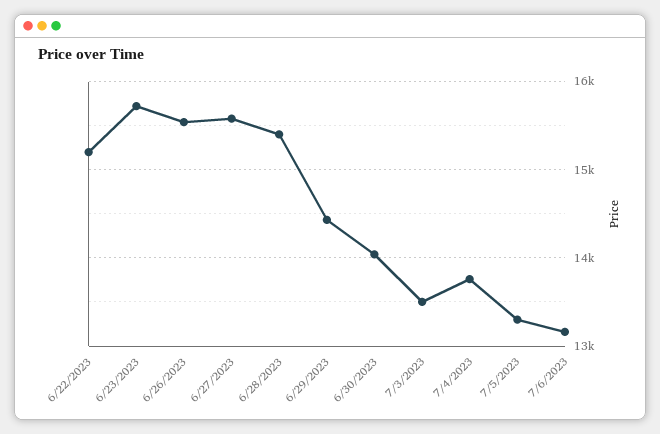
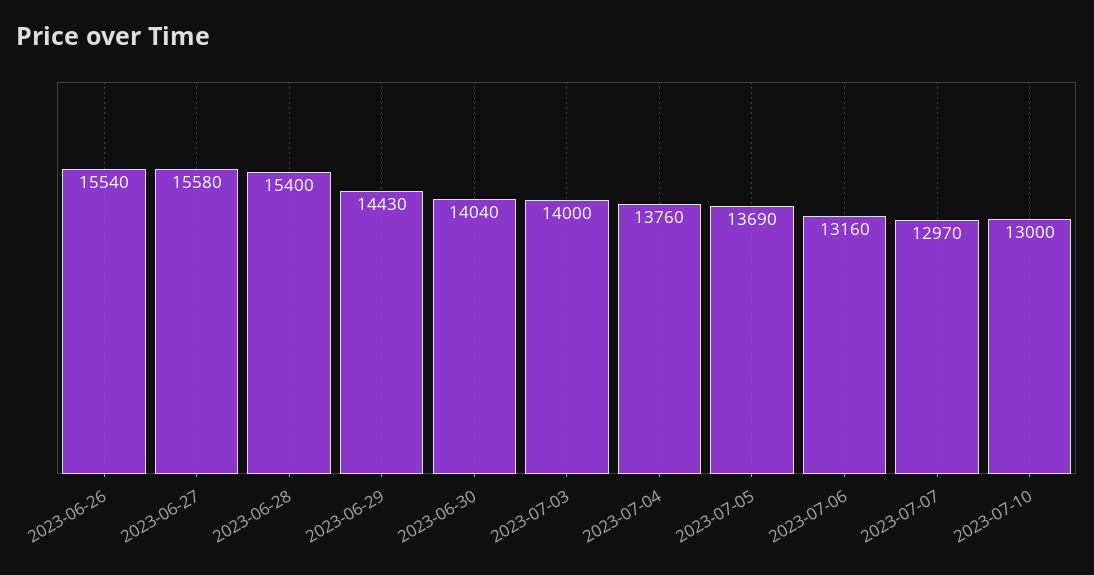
6/22/2023: 15200 -> none
6/23/2023: 15700 -> none
7/3/2023: 13500 -> 14000
7/5/2023: 13300 -> 13690
2023-07-07: none -> 12970
2023-07-10: none -> 13000

